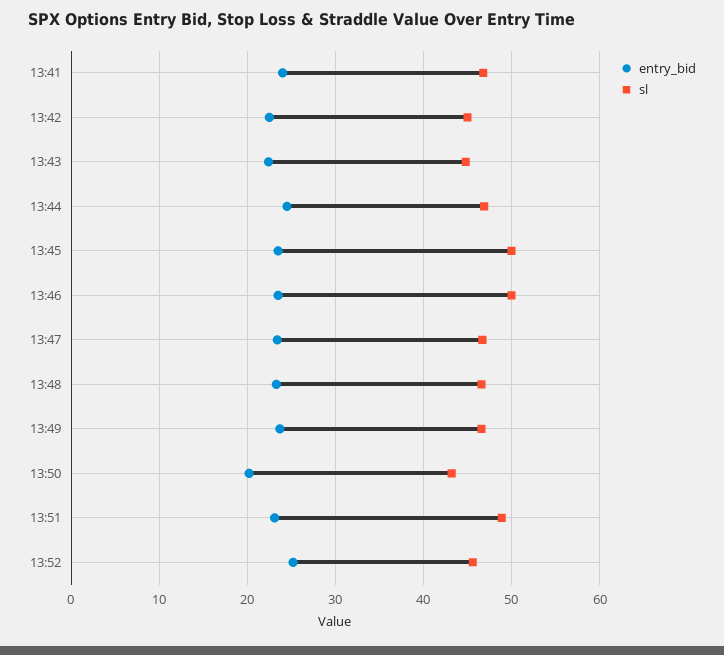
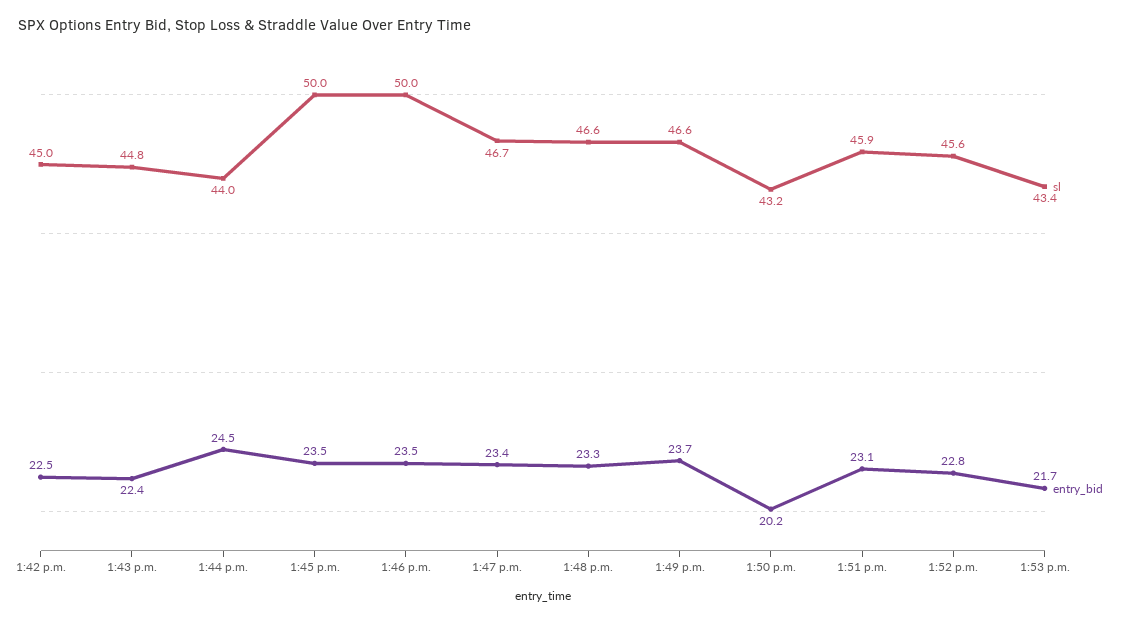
entry_bid, 13:41: 24 -> none
sl, 13:41: 47 -> none
sl, 13:44: 47 -> 44
sl, 13:51: 49 -> 45.9
entry_bid, 13:52: 25 -> 22.8
sl, 1:53 p.m.: none -> 43.4
entry_bid, 1:53 p.m.: none -> 21.7

